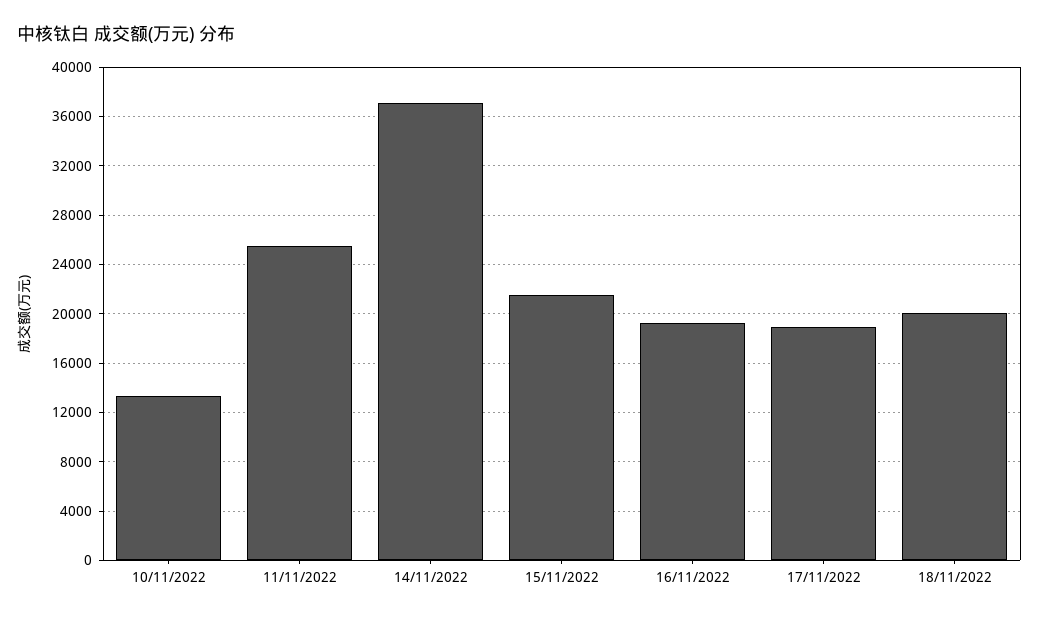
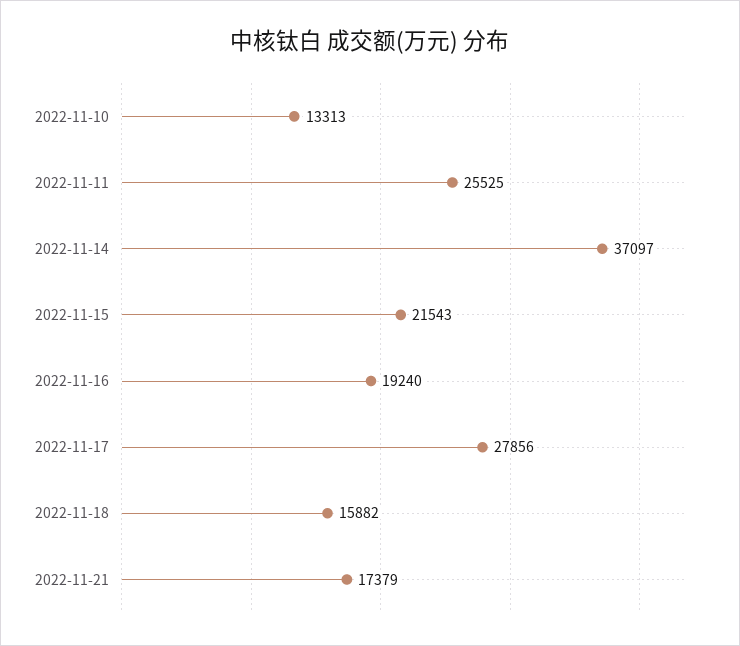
17/11/2022: 19000 -> 27856
18/11/2022: 20000 -> 15882
2022-11-21: none -> 17379

